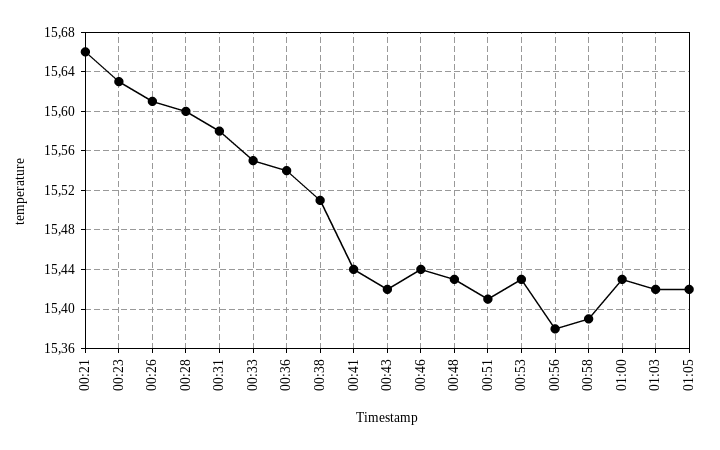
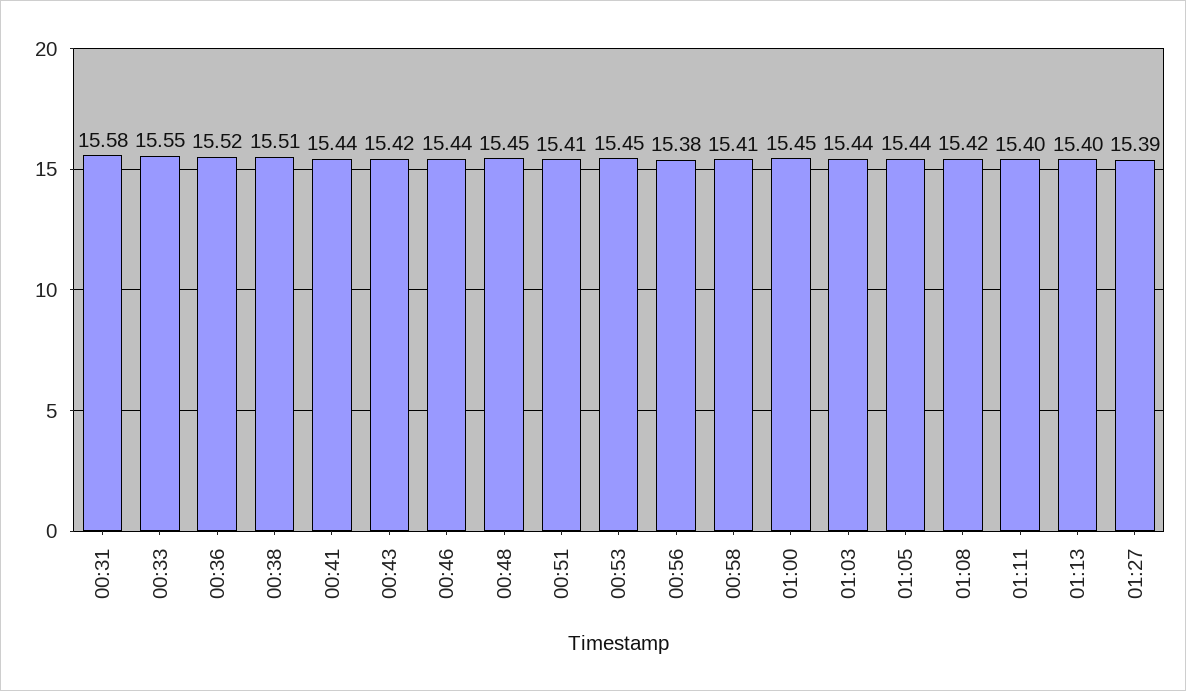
00:21: 15.66 -> none
00:23: 15.63 -> none
00:26: 15.61 -> none
00:28: 15.6 -> none
00:36: 15.54 -> 15.52
00:48: 15.43 -> 15.45
00:53: 15.43 -> 15.45
00:58: 15.39 -> 15.41
01:00: 15.43 -> 15.45
01:03: 15.42 -> 15.44
01:05: 15.42 -> 15.44
01:08: none -> 15.42
01:11: none -> 15.4
01:13: none -> 15.4
01:27: none -> 15.39

